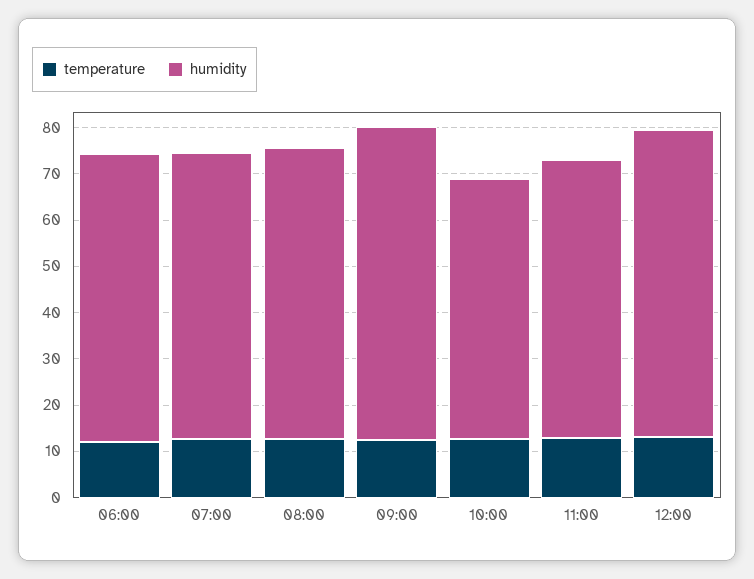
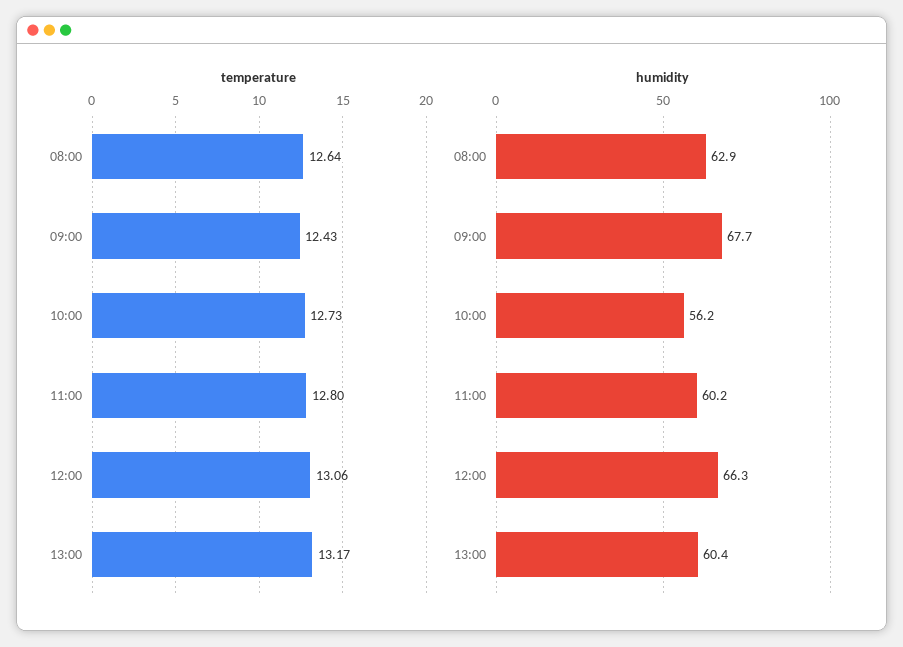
temperature, 06:00: 12 -> none
humidity, 06:00: 62 -> none
temperature, 07:00: 12 -> none
humidity, 07:00: 62 -> none
temperature, 13:00: none -> 13.17
humidity, 13:00: none -> 60.4

